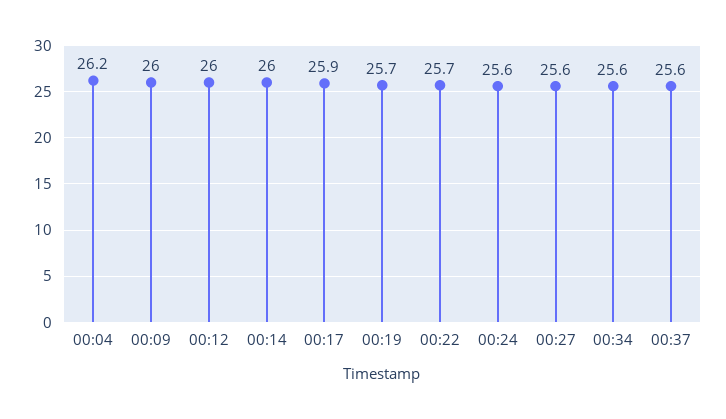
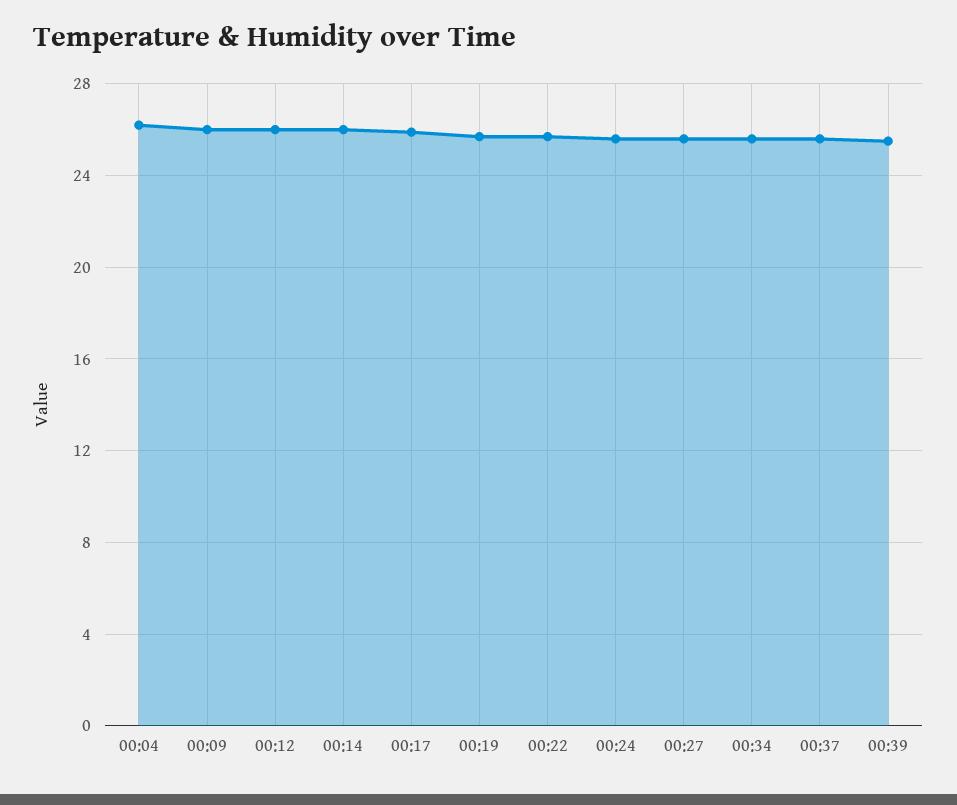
00:39: none -> 25.5

